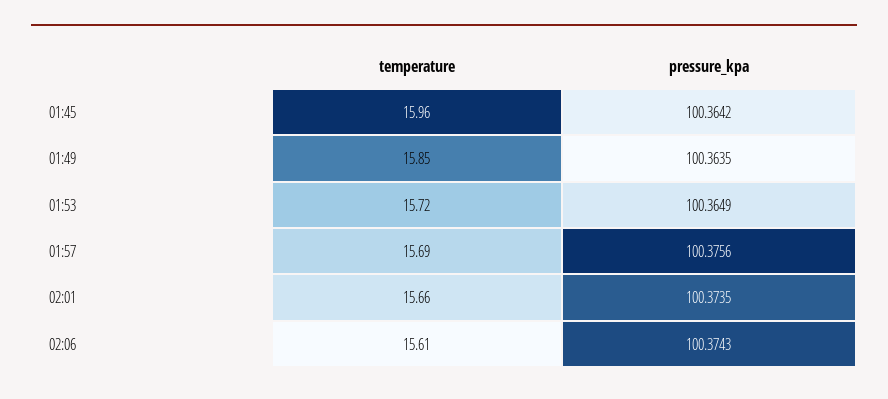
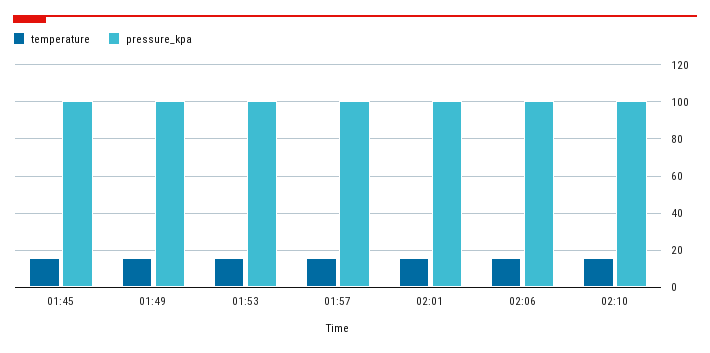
temperature, 02:10: none -> 15
pressure_kpa, 02:10: none -> 100

